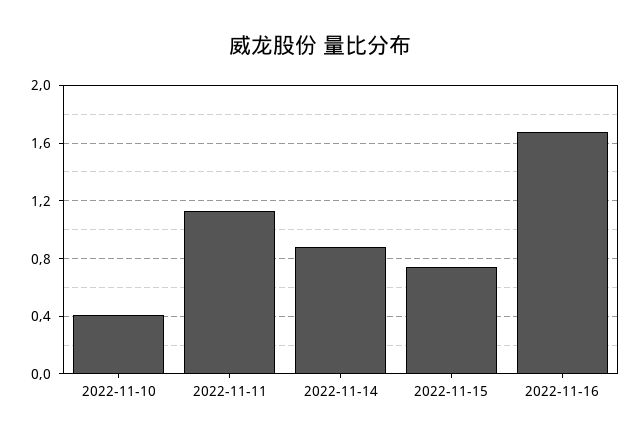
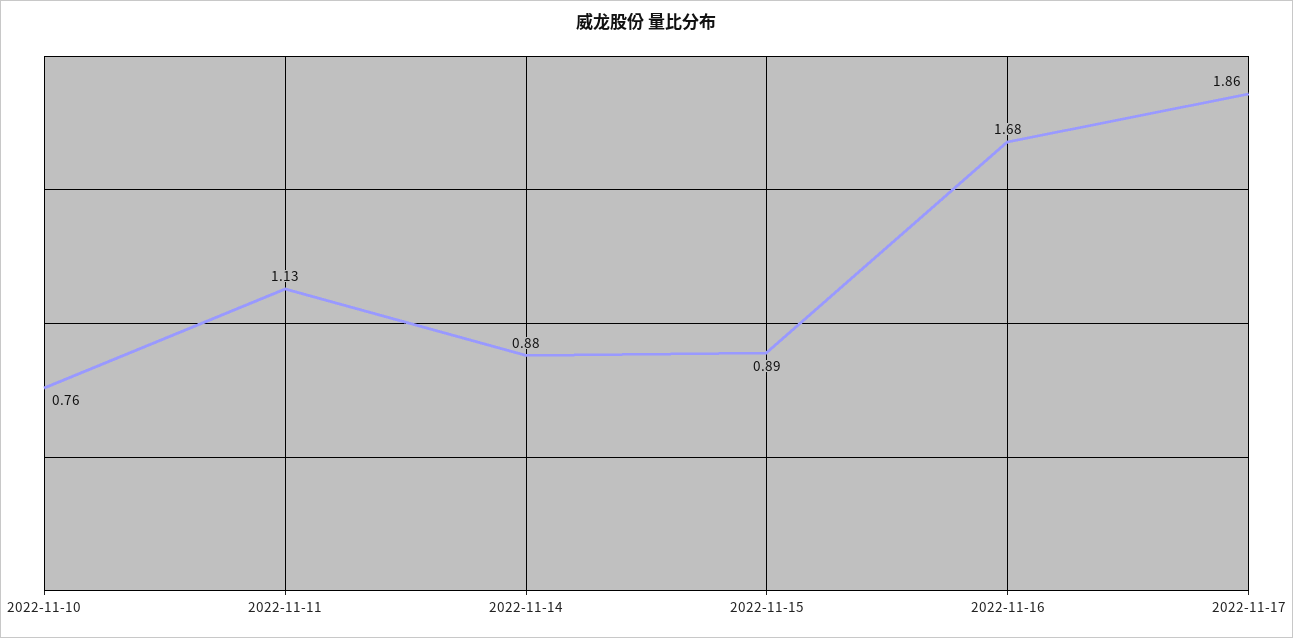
2022-11-10: 0.4 -> 0.76
2022-11-15: 0.75 -> 0.89
2022-11-17: none -> 1.86

